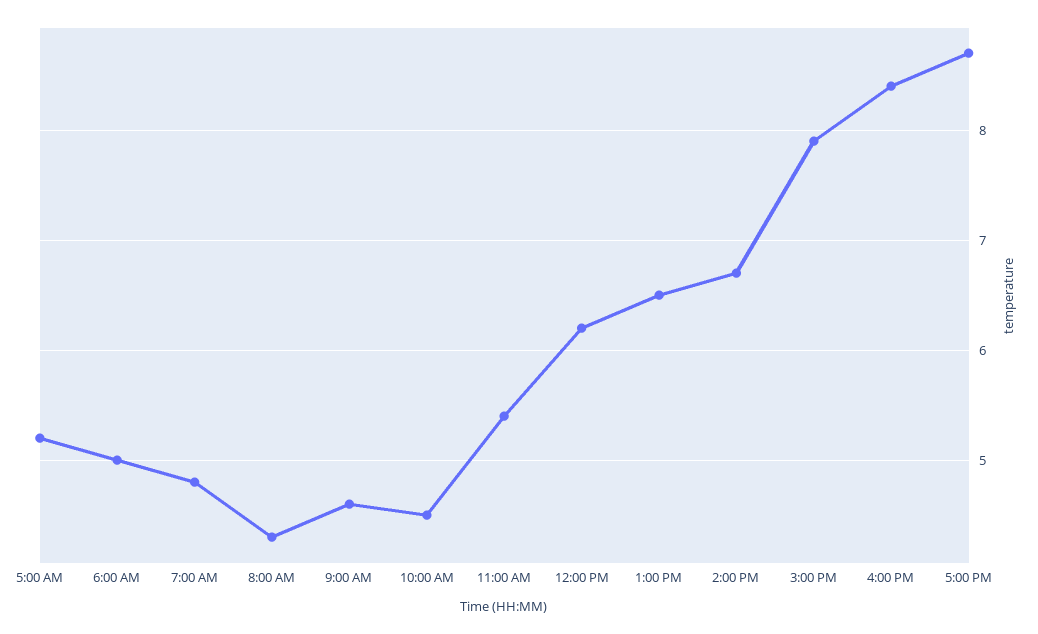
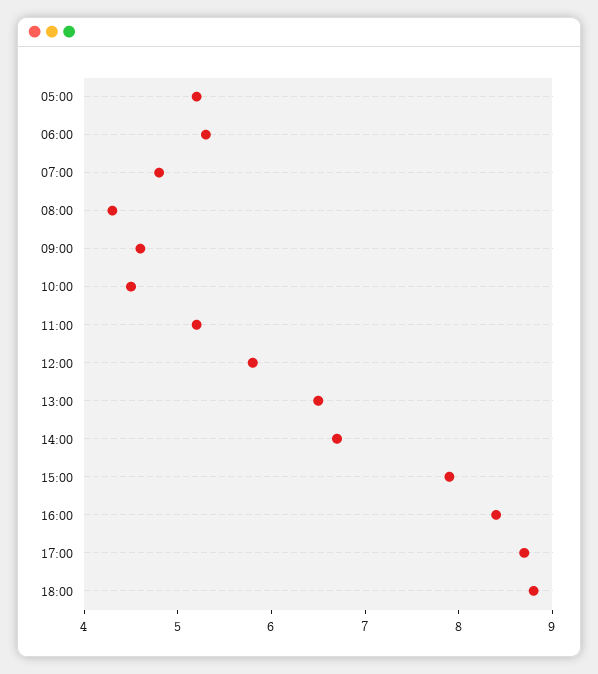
6:00 AM: 5 -> 5.3
11:00 AM: 5.4 -> 5.2
12:00 PM: 6.2 -> 5.8
18:00: none -> 8.8

